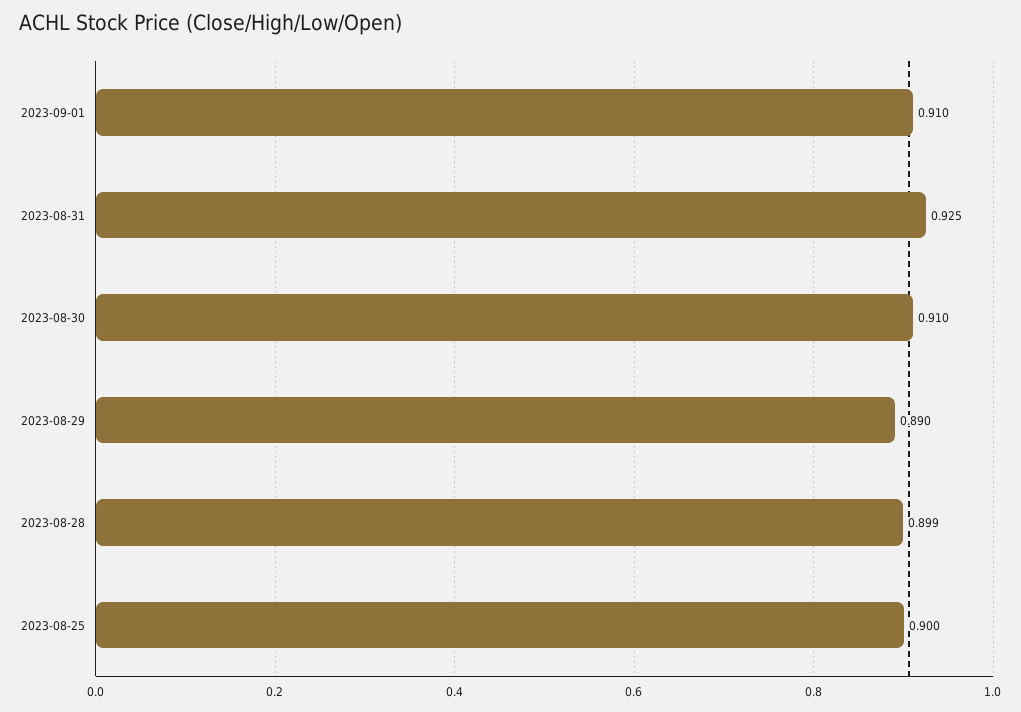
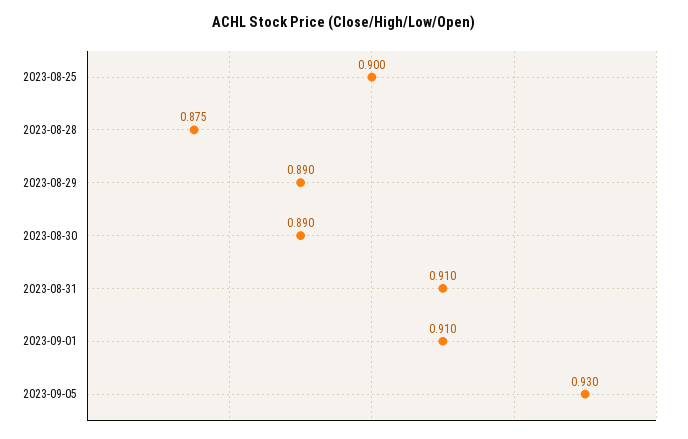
2023-08-31: 0.925 -> 0.91
2023-08-30: 0.91 -> 0.89
2023-08-28: 0.899 -> 0.875
2023-09-05: none -> 0.93

